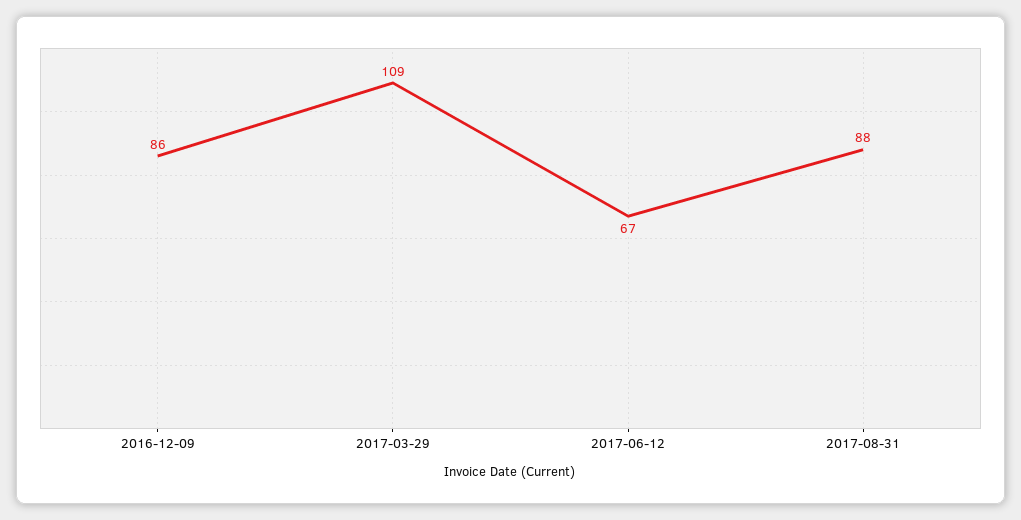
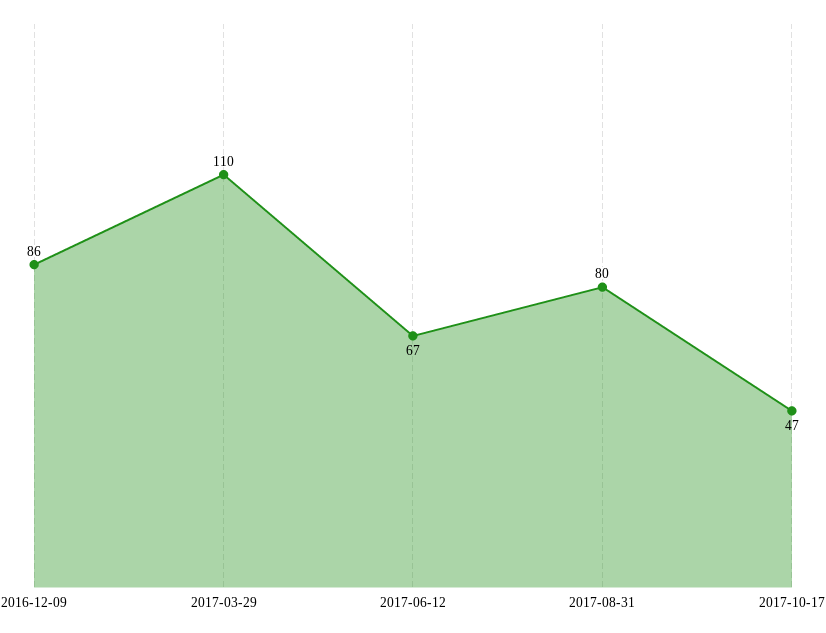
2017-03-29: 109 -> 110
2017-08-31: 88 -> 80
2017-10-17: none -> 47

